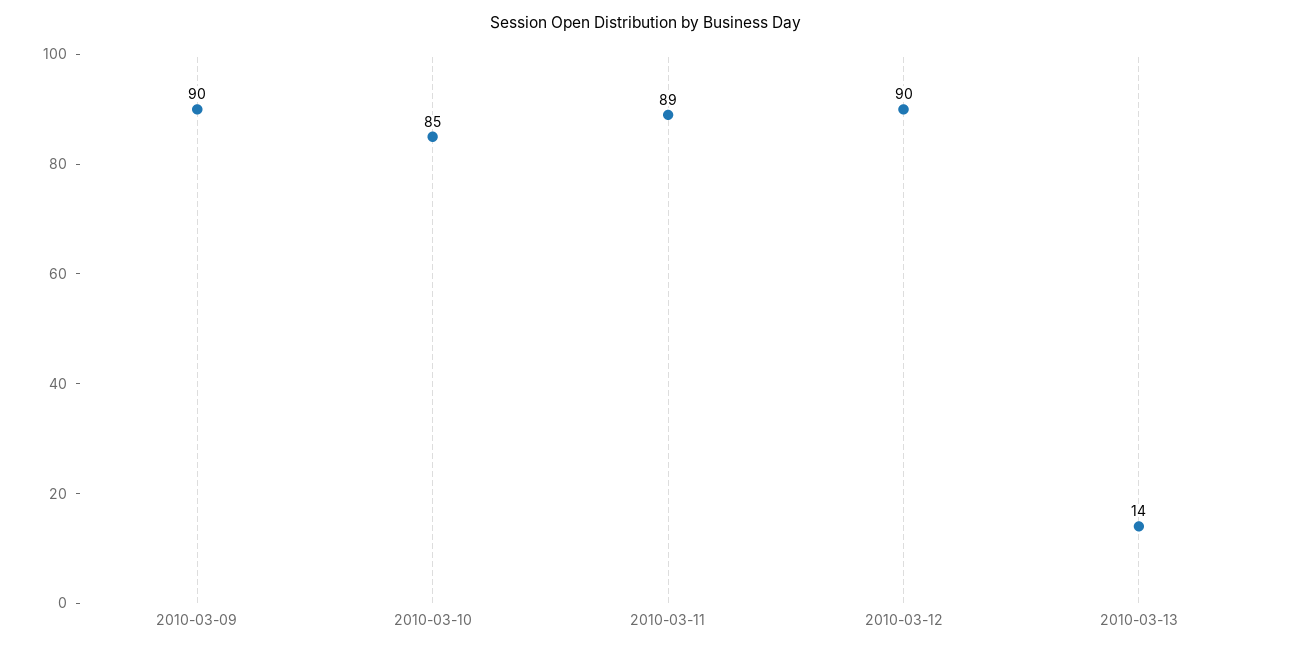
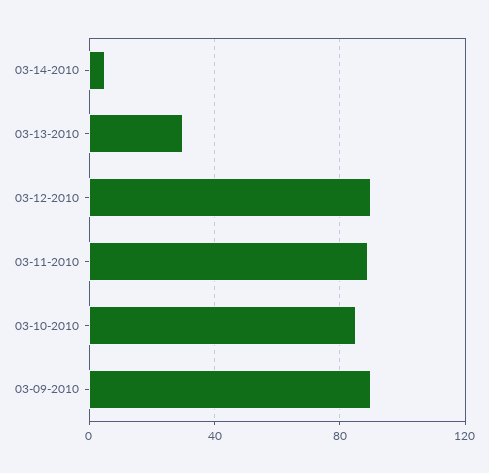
2010-03-13: 14 -> 30
03-14-2010: none -> 5

